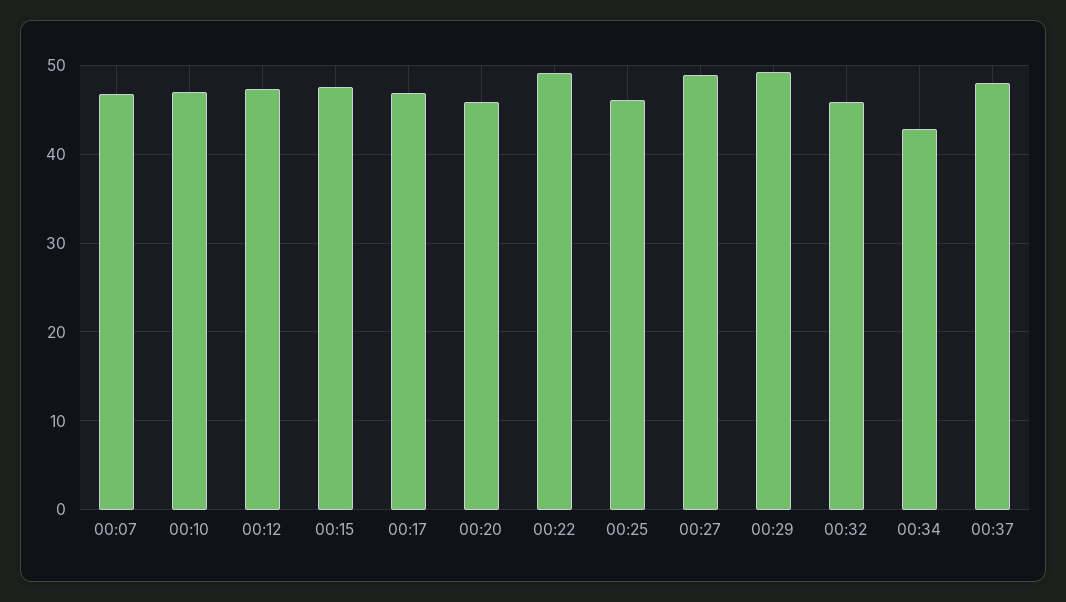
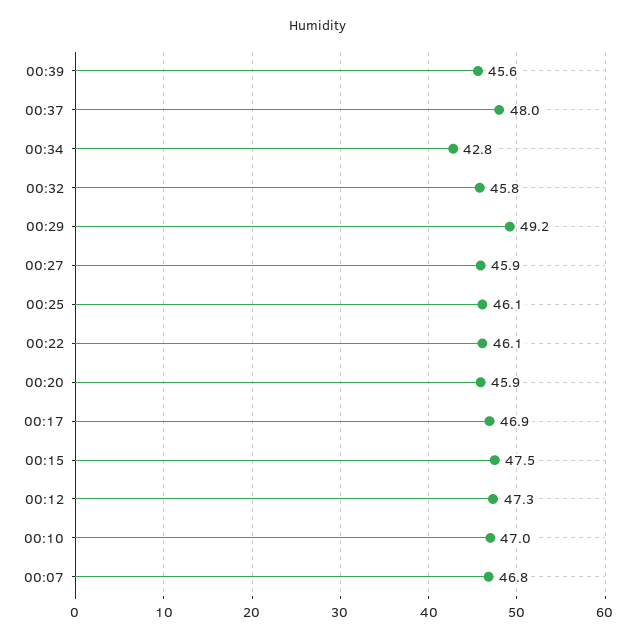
00:22: 49 -> 46.1
00:27: 49 -> 45.9
00:39: none -> 45.6

